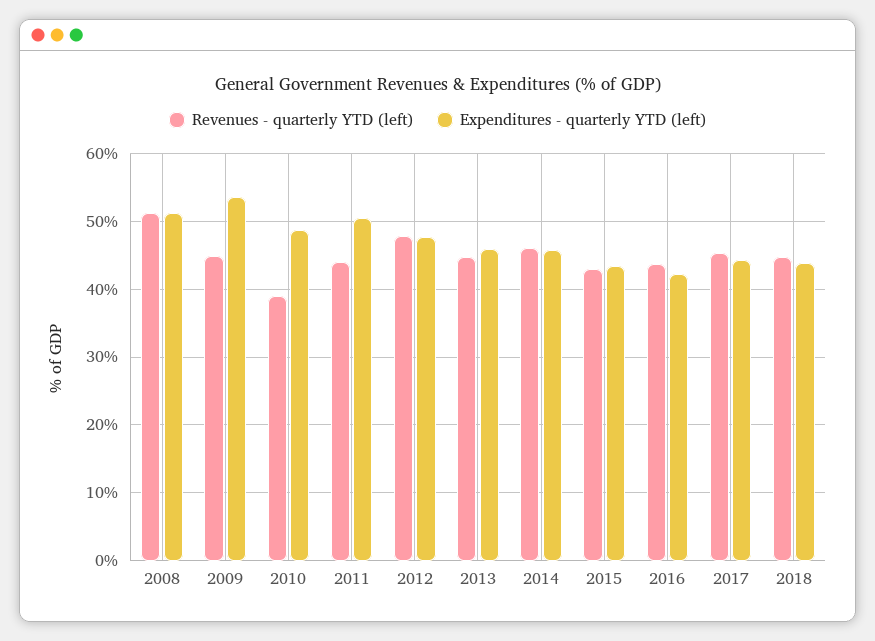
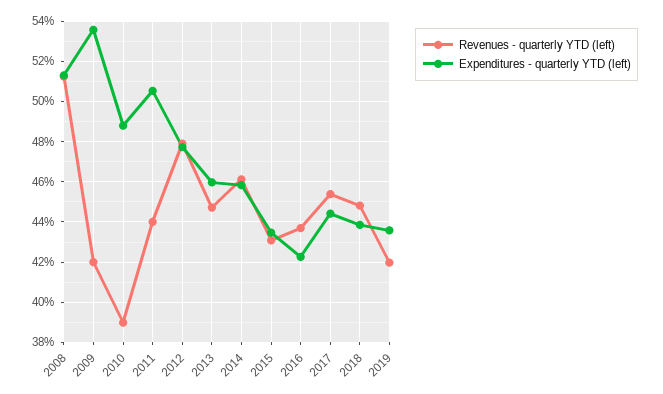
Revenues - quarterly YTD (left), 2009: 45 -> 42
Revenues - quarterly YTD (left), 2019: none -> 42
Expenditures - quarterly YTD (left), 2019: none -> 43.5

